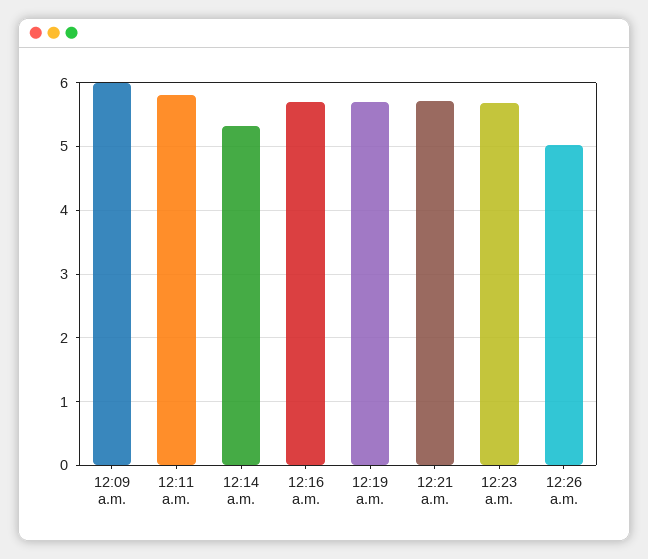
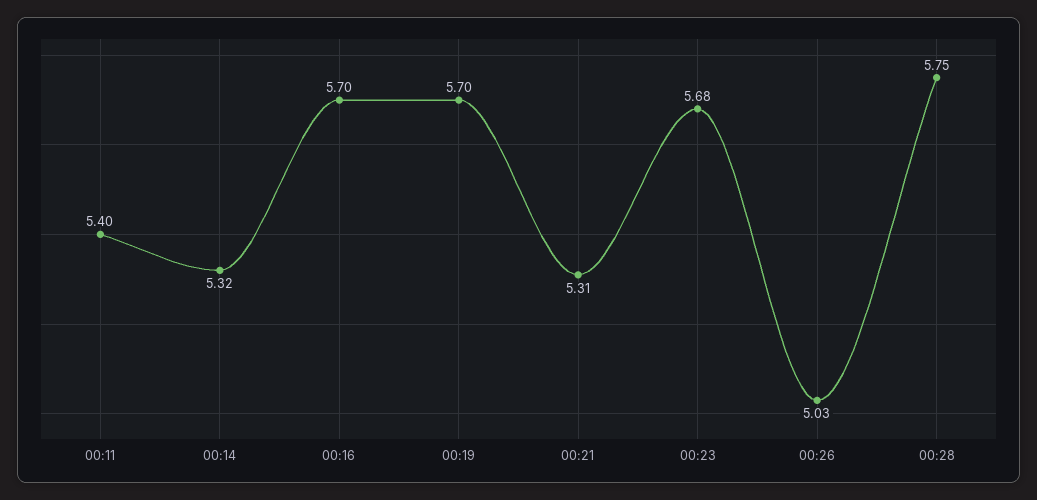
12:09 a.m.: 6 -> none
12:11 a.m.: 5.8 -> 5.4
12:21 a.m.: 5.7 -> 5.31
00:28: none -> 5.75

